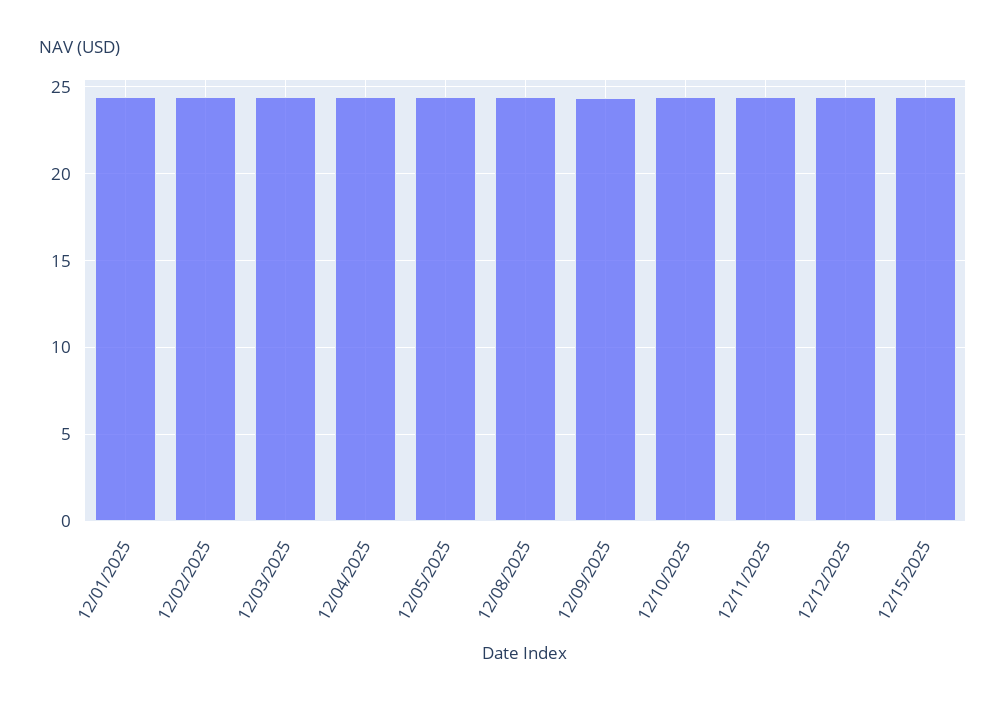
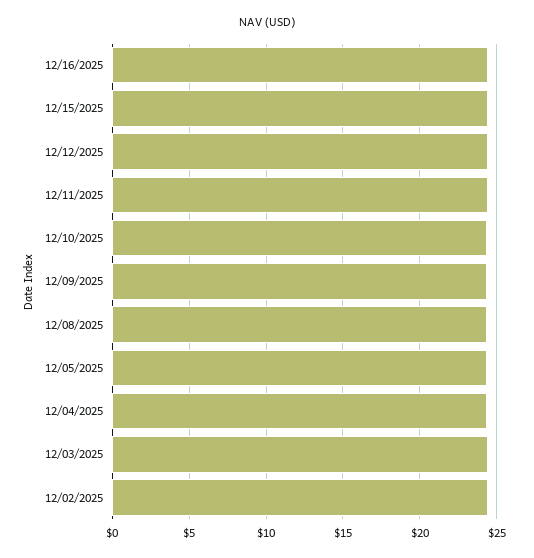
12/01/2025: 24.5 -> none
12/16/2025: none -> 24.5

